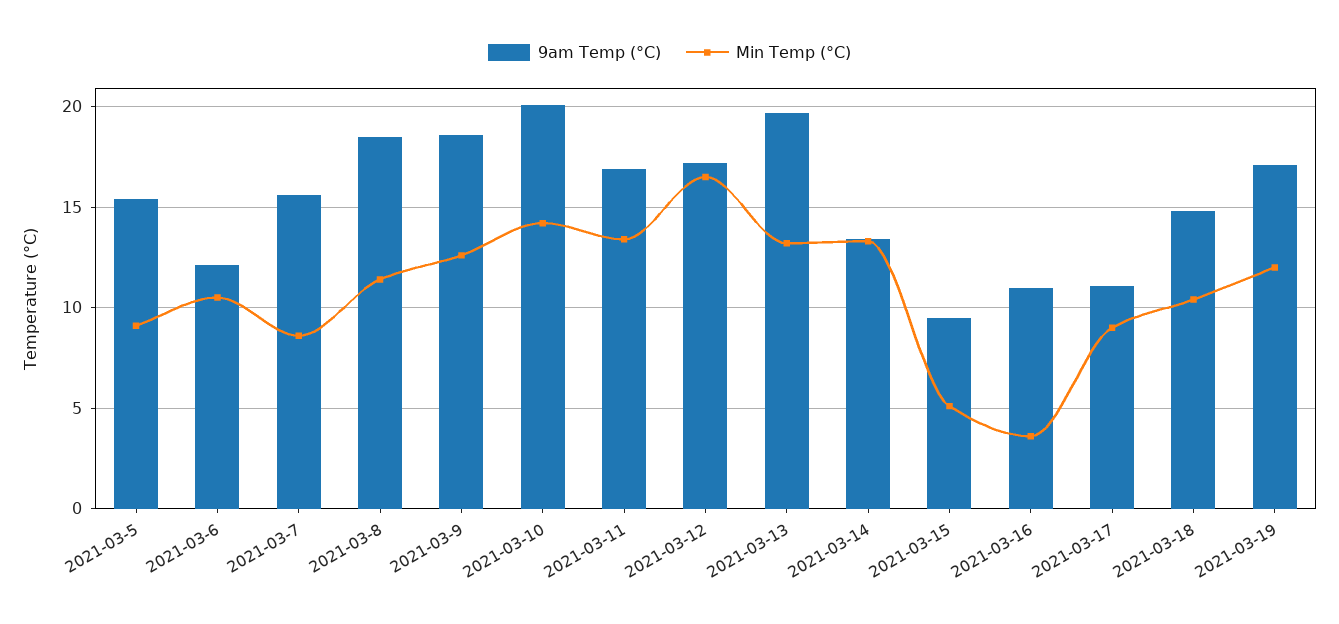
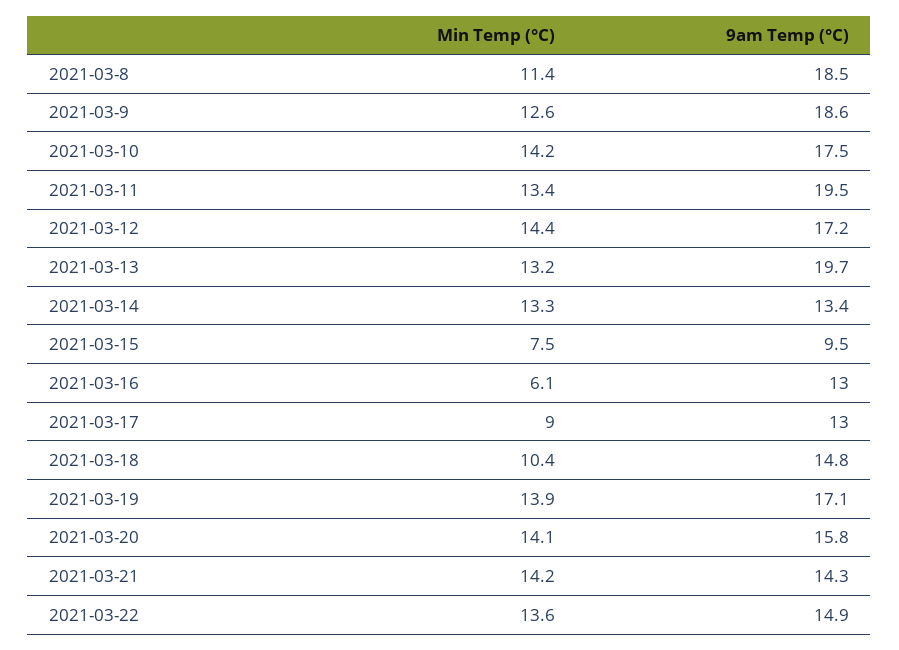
9am Temp (°C), 2021-03-5: 15.5 -> none
Min Temp (°C), 2021-03-5: 9 -> none
9am Temp (°C), 2021-03-6: 12 -> none
Min Temp (°C), 2021-03-6: 10.5 -> none
9am Temp (°C), 2021-03-7: 15.5 -> none
Min Temp (°C), 2021-03-7: 8.5 -> none
9am Temp (°C), 2021-03-10: 20 -> 17.5
9am Temp (°C), 2021-03-11: 17 -> 19.5
Min Temp (°C), 2021-03-12: 16.5 -> 14.4
Min Temp (°C), 2021-03-15: 5 -> 7.5
9am Temp (°C), 2021-03-16: 11 -> 13
Min Temp (°C), 2021-03-16: 3.5 -> 6.1
9am Temp (°C), 2021-03-17: 11 -> 13
Min Temp (°C), 2021-03-19: 12 -> 13.9
Min Temp (°C), 2021-03-20: none -> 14.1
9am Temp (°C), 2021-03-20: none -> 15.8
Min Temp (°C), 2021-03-21: none -> 14.2
9am Temp (°C), 2021-03-21: none -> 14.3
Min Temp (°C), 2021-03-22: none -> 13.6
9am Temp (°C), 2021-03-22: none -> 14.9

